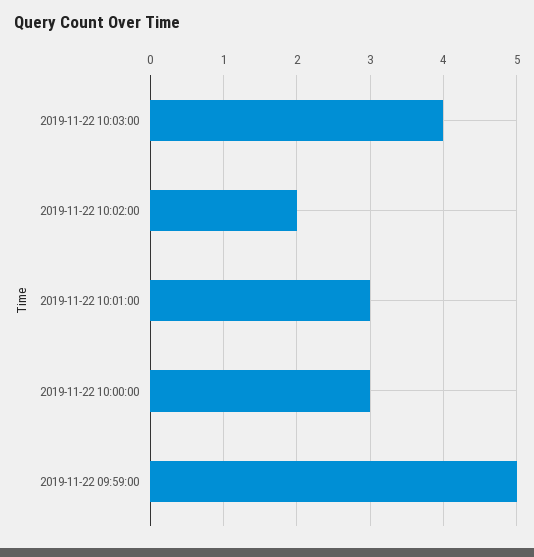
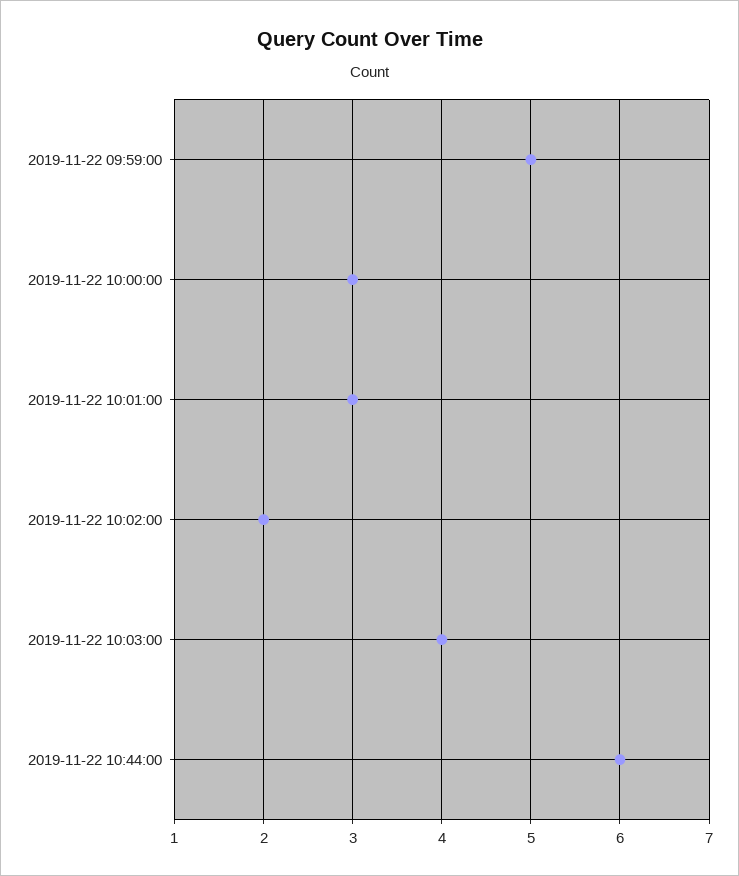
2019-11-22 10:44:00: none -> 6

